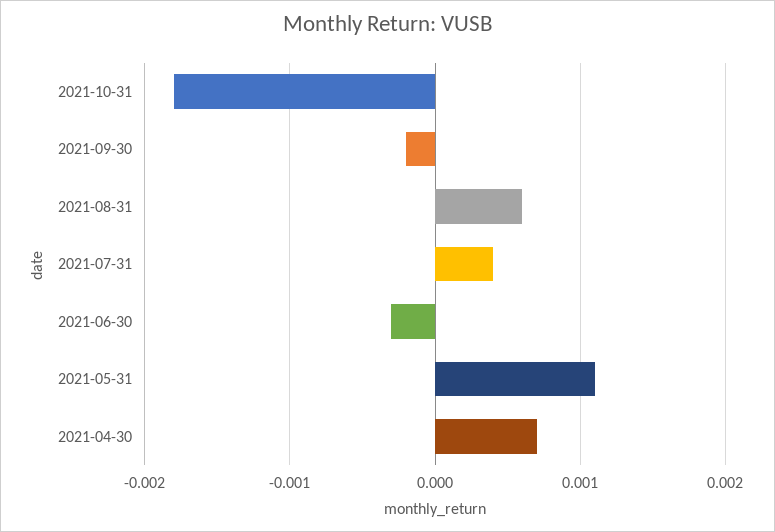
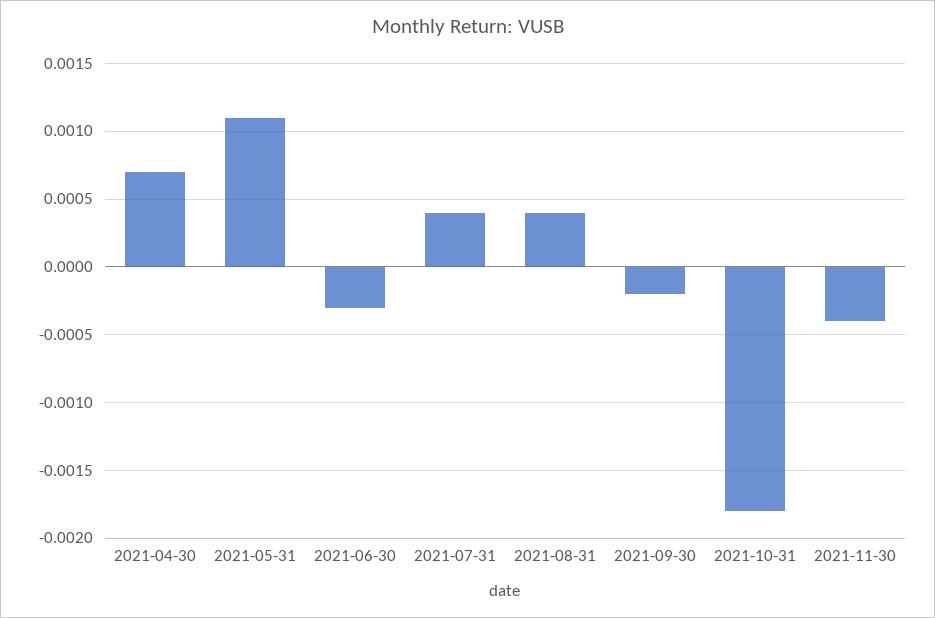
2021-08-31: 0.0006 -> 0.0004
2021-11-30: none -> -0.0004

